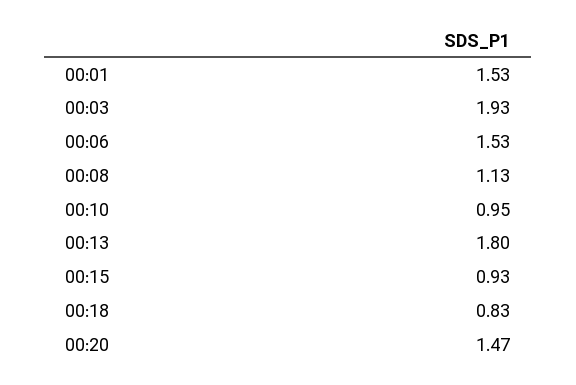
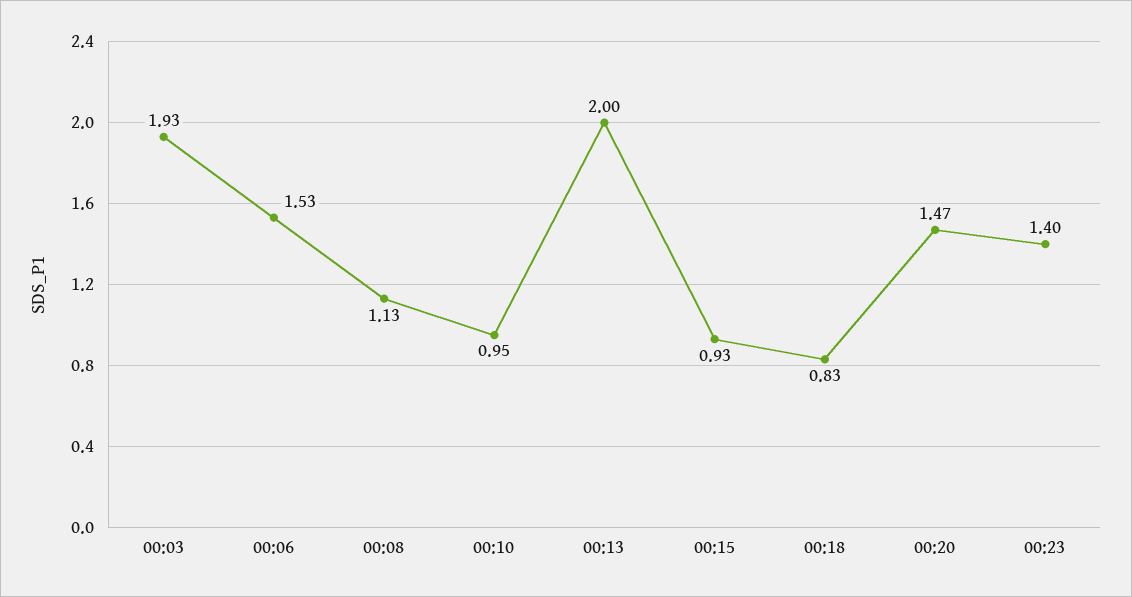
00:01: 1.53 -> none
00:13: 1.8 -> 2
00:23: none -> 1.4

